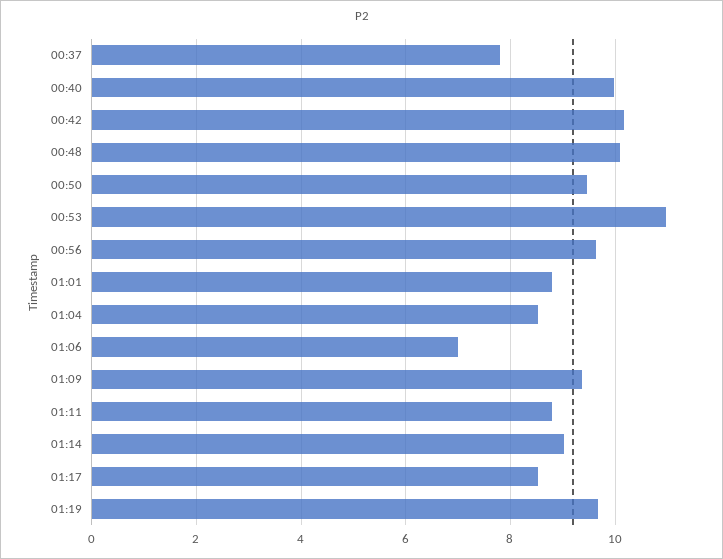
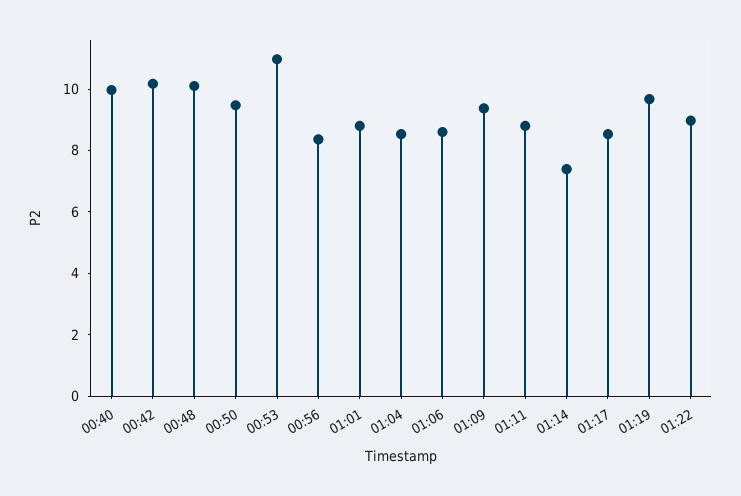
00:37: 7.8 -> none
00:56: 9.6 -> 8.5
01:06: 7 -> 8.5
01:14: 9 -> 7.5
01:22: none -> 9

